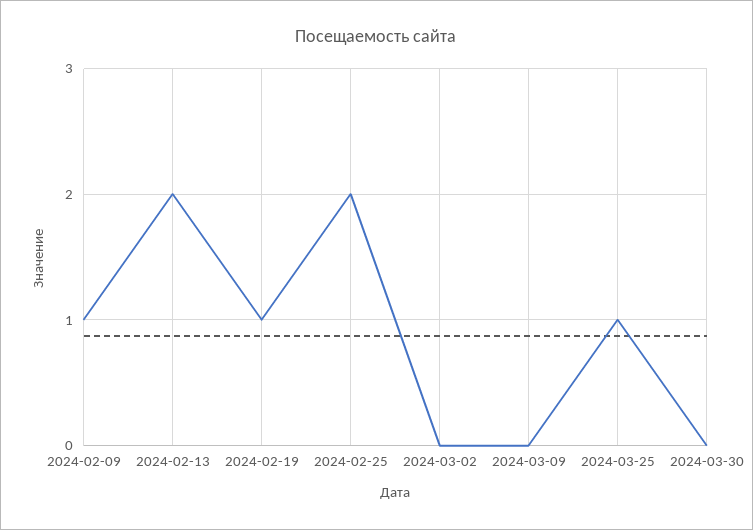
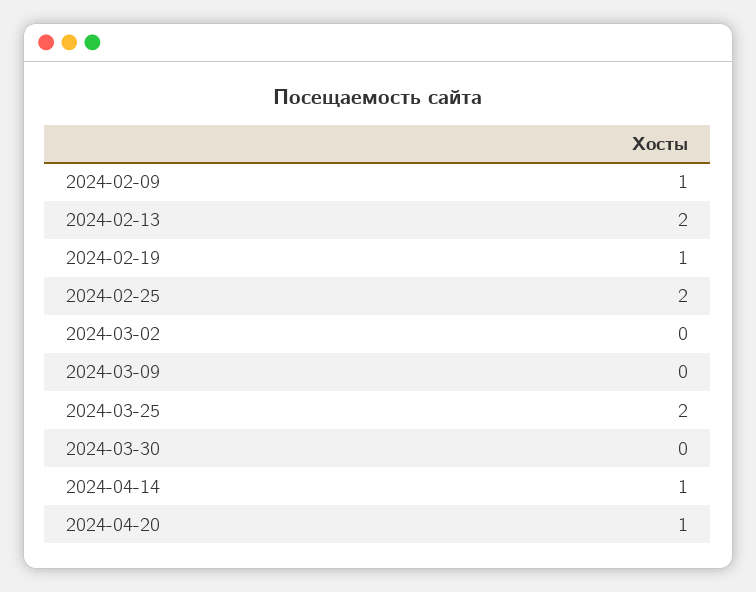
2024-03-25: 1 -> 2
2024-04-14: none -> 1
2024-04-20: none -> 1

